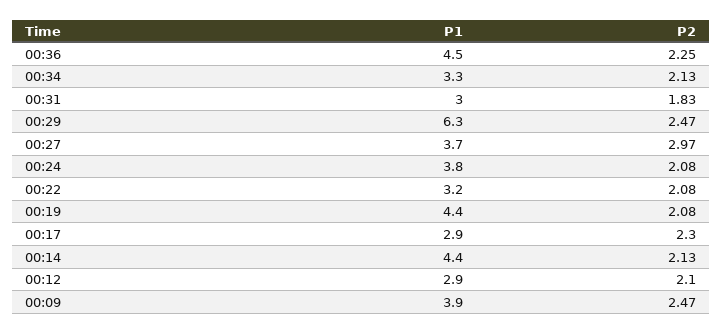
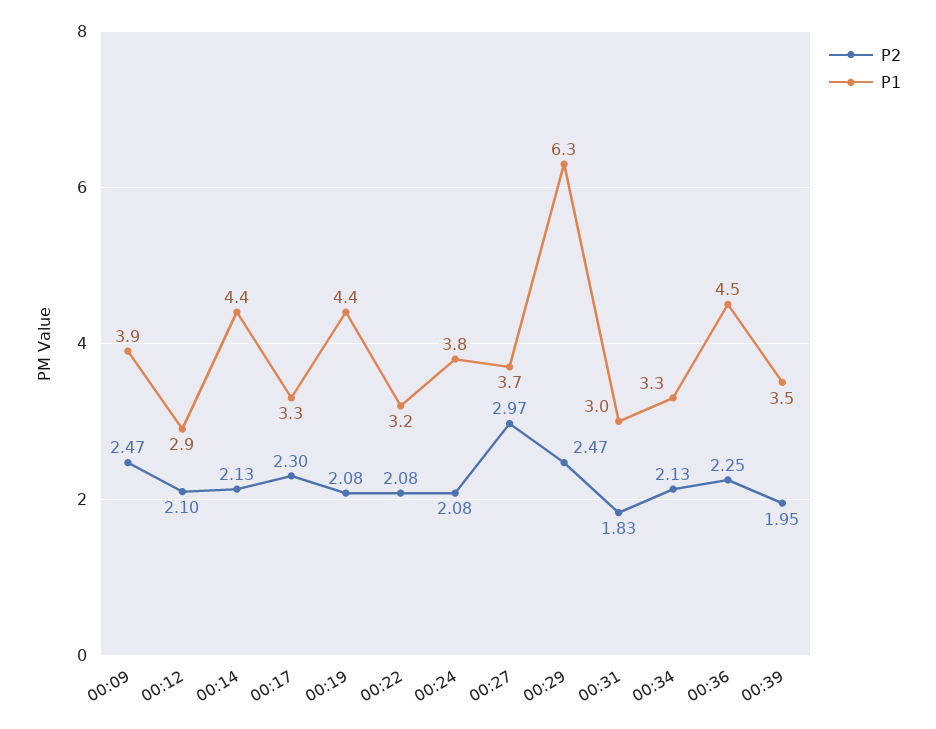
P1, 00:17: 2.9 -> 3.3
P2, 00:39: none -> 1.95
P1, 00:39: none -> 3.5

